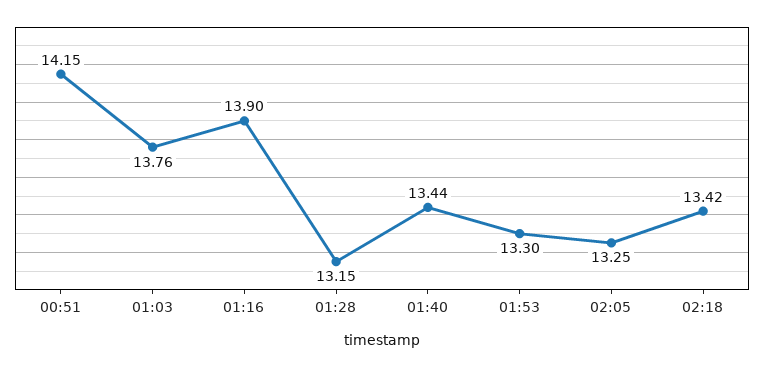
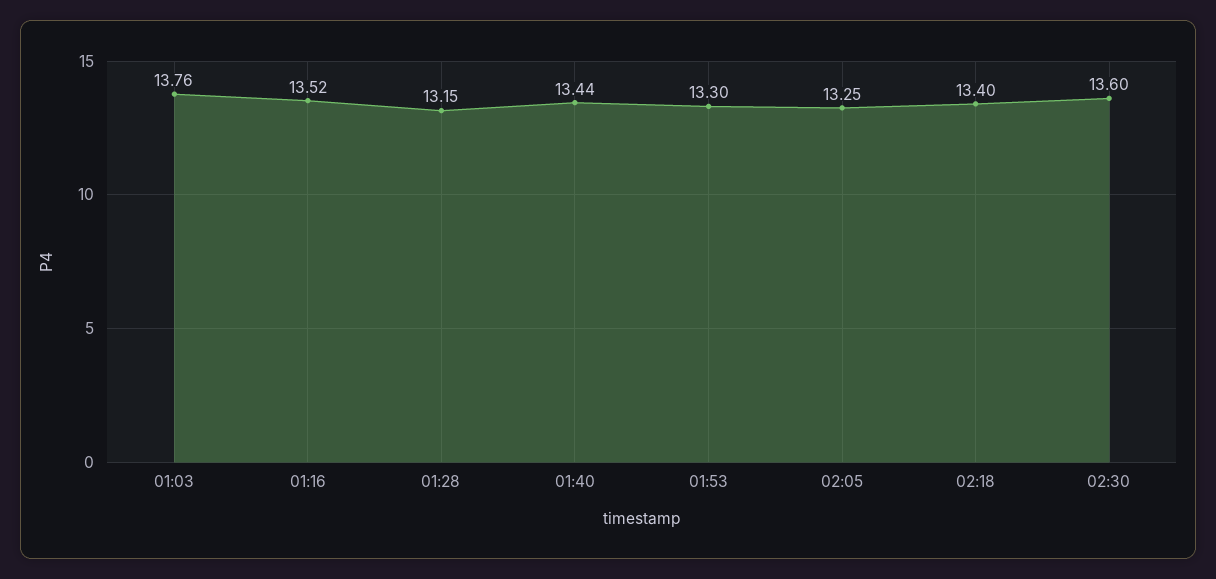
00:51: 14.15 -> none
01:16: 13.9 -> 13.52
02:18: 13.42 -> 13.4
02:30: none -> 13.6

